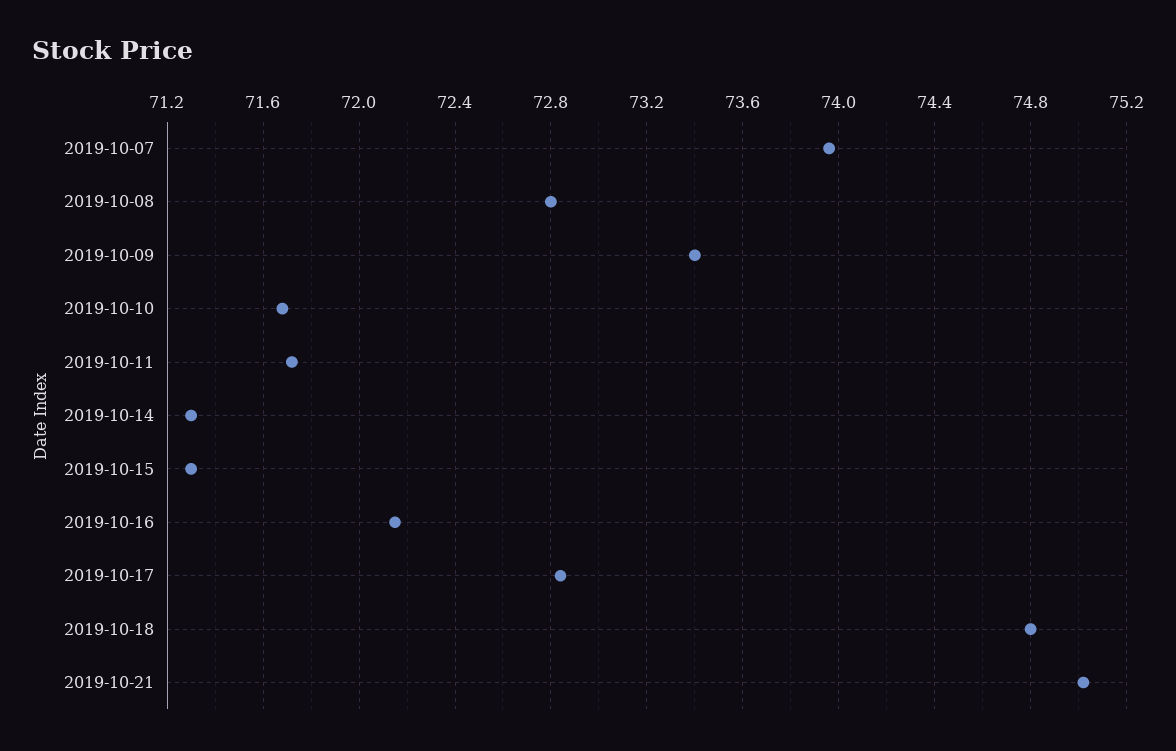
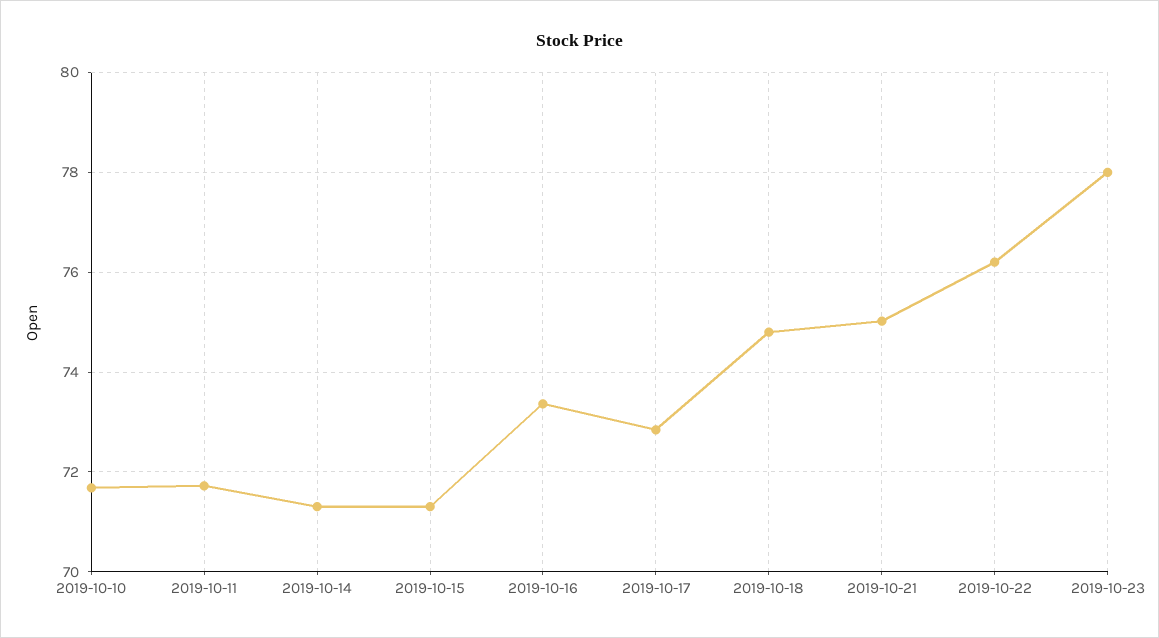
2019-10-07: 73.95 -> none
2019-10-08: 72.8 -> none
2019-10-09: 73.4 -> none
2019-10-16: 72.15 -> 73.4
2019-10-22: none -> 76.2
2019-10-23: none -> 78

